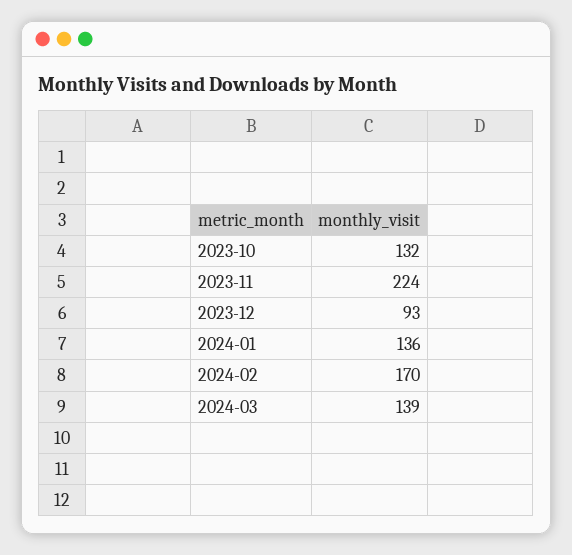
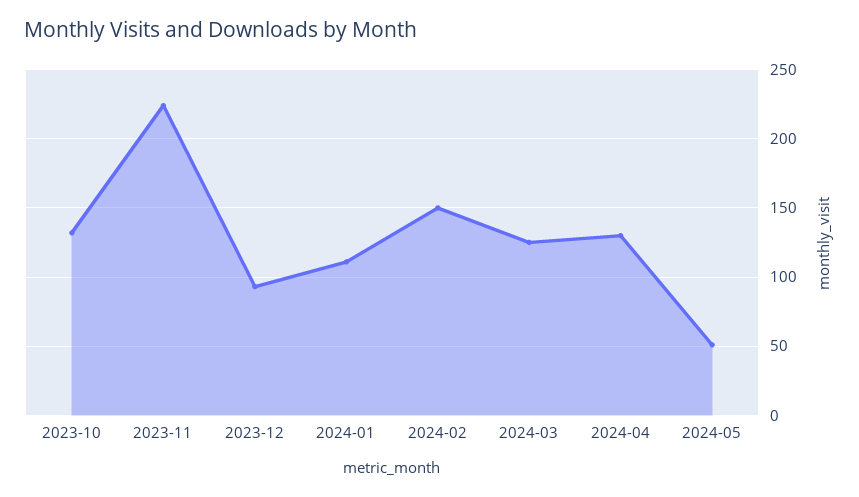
2024-01: 136 -> 110
2024-02: 170 -> 150
2024-03: 139 -> 125
2024-04: none -> 130
2024-05: none -> 50

